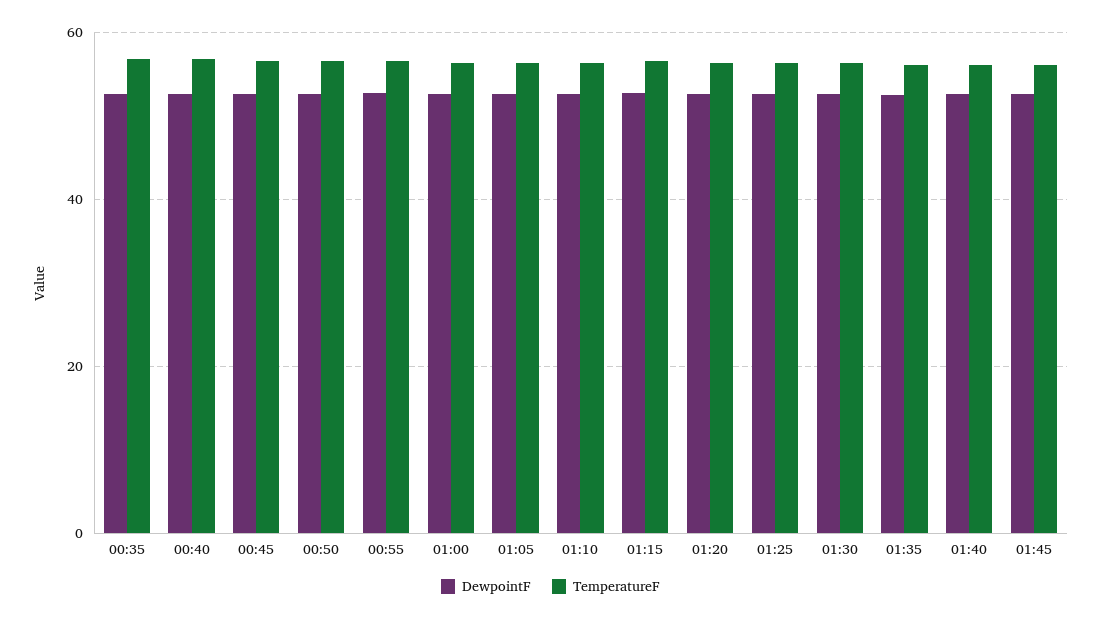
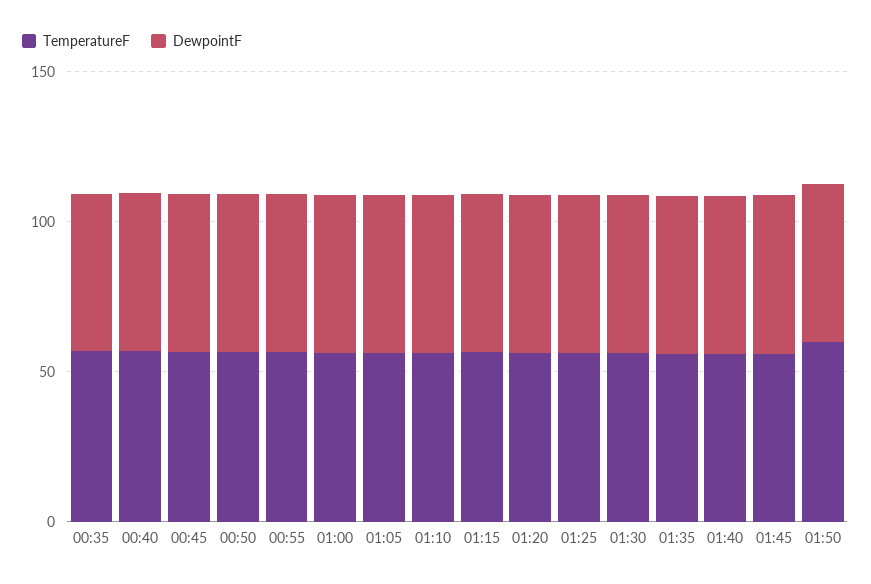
TemperatureF, 01:50: none -> 60
DewpointF, 01:50: none -> 50

